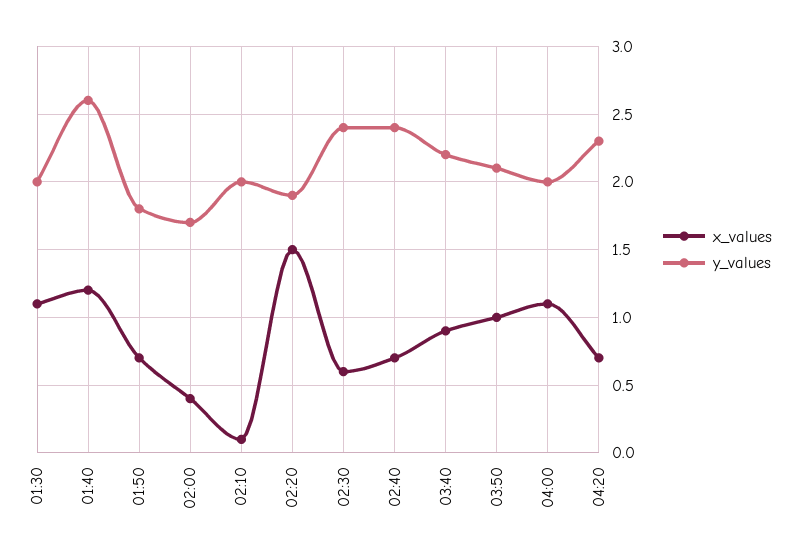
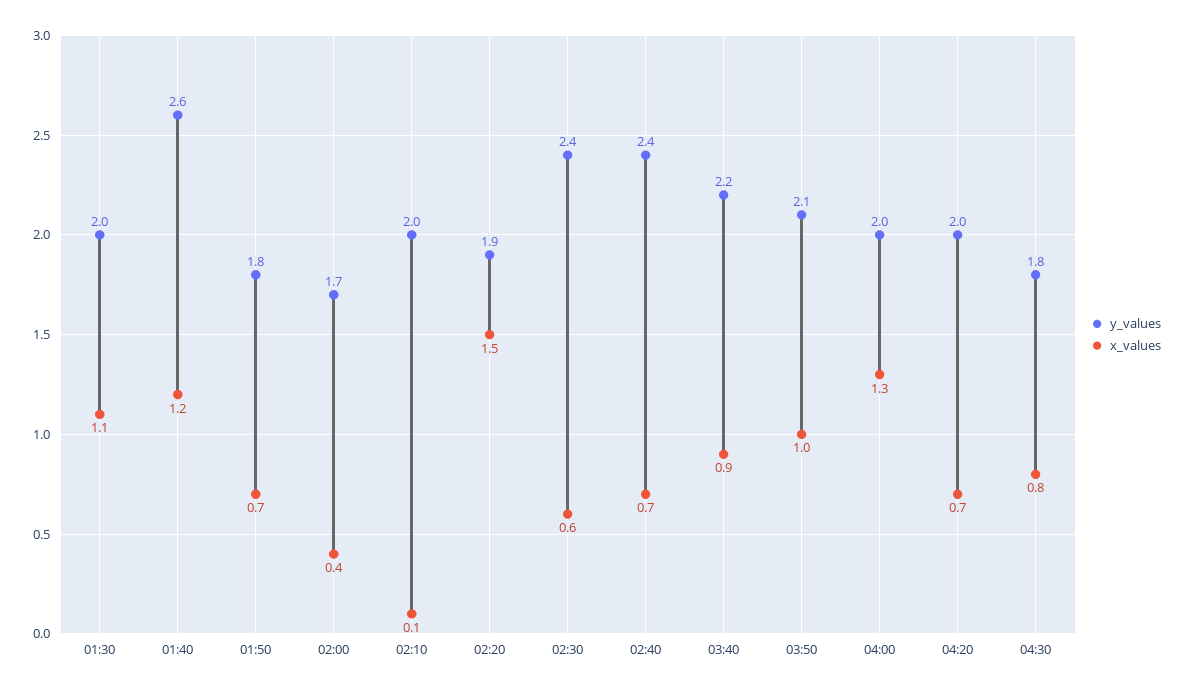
x_values, 04:00: 1.1 -> 1.3
y_values, 04:20: 2.3 -> 2
y_values, 04:30: none -> 1.8
x_values, 04:30: none -> 0.8

